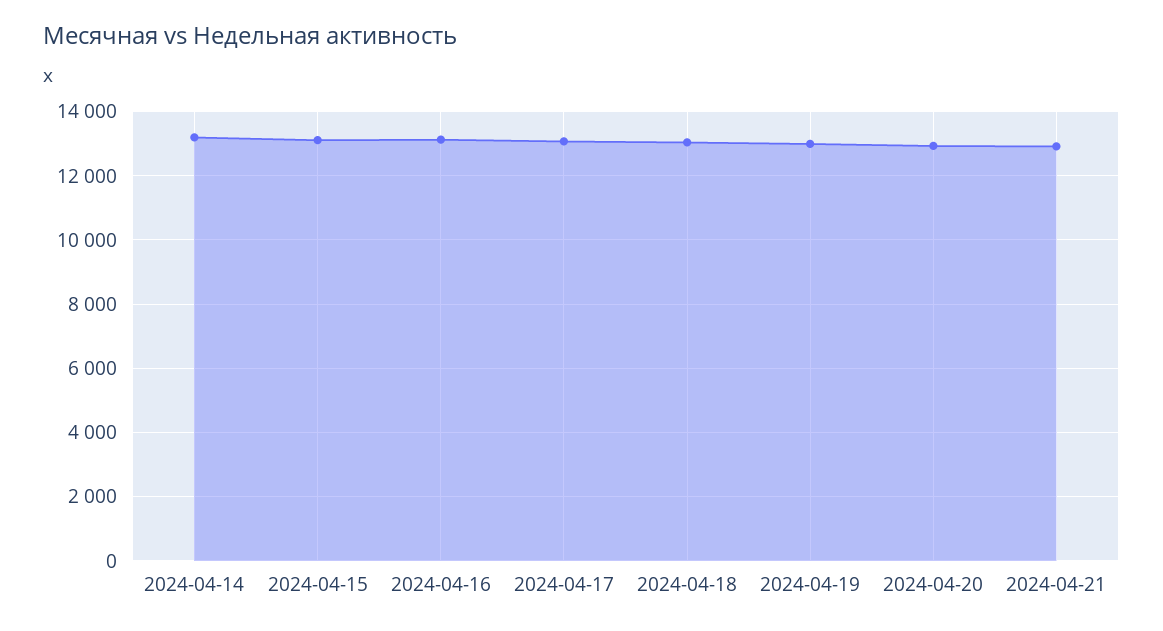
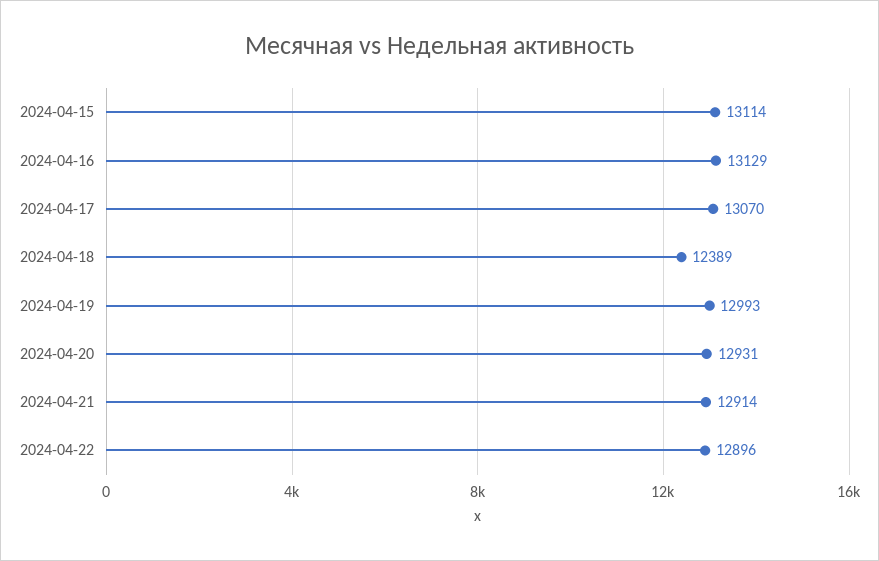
2024-04-14: 13200 -> none
2024-04-18: 13000 -> 12389
2024-04-22: none -> 12896

